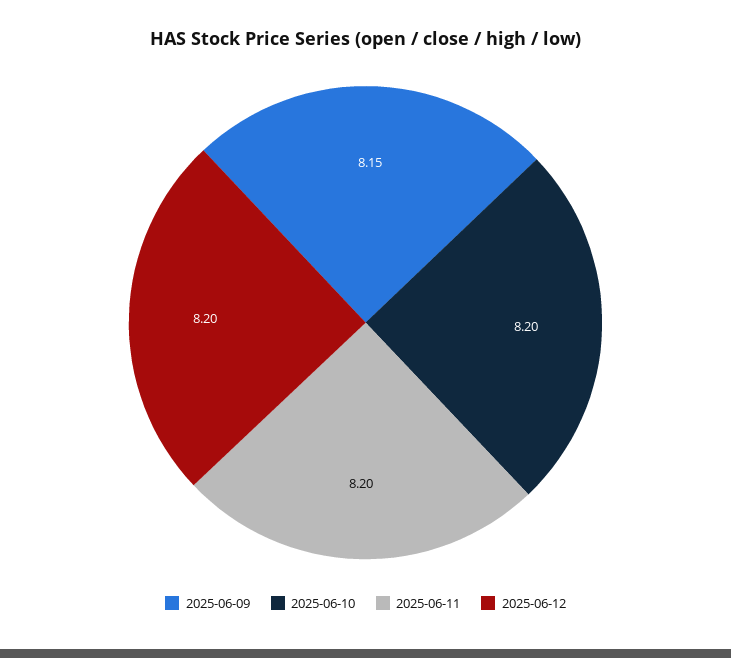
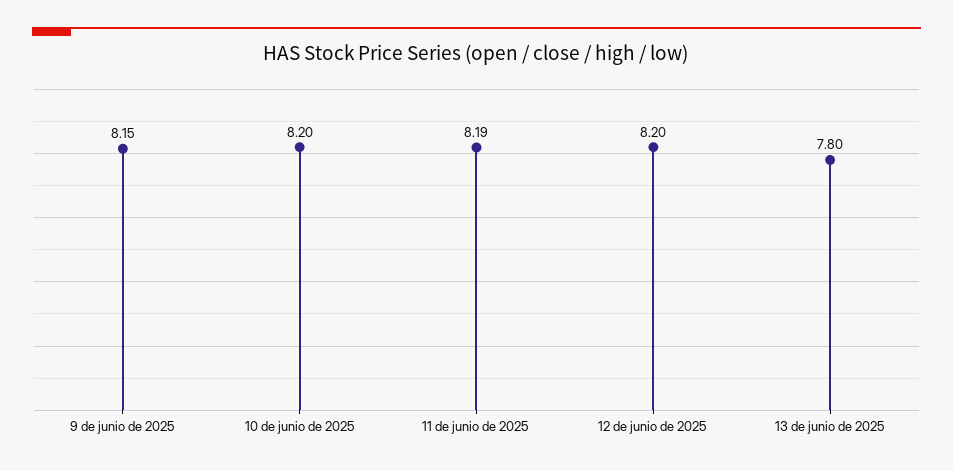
2025-06-11: 8.2 -> 8.19
13 de junio de 2025: none -> 7.8

